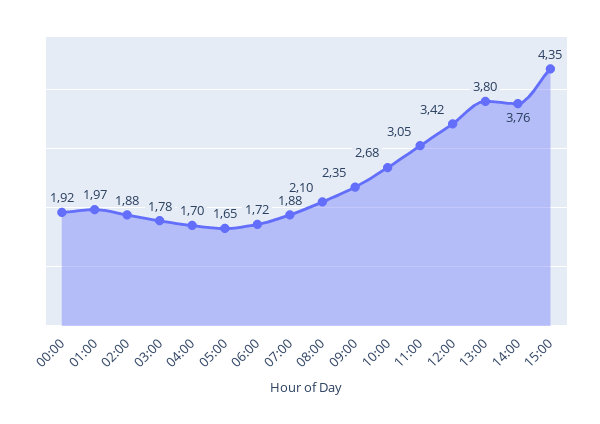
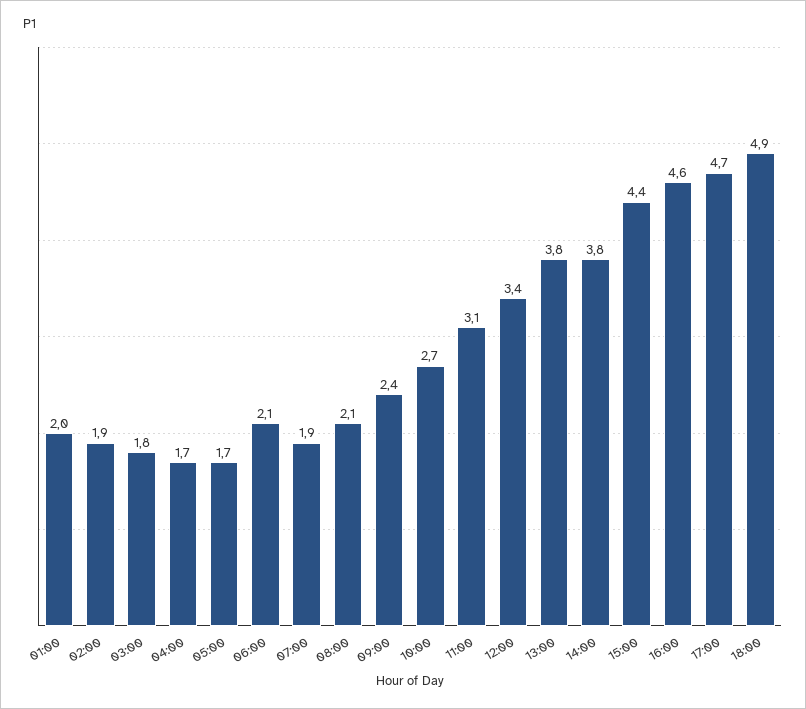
00:00: 1.92 -> none
06:00: 1.72 -> 2.1
16:00: none -> 4.6
17:00: none -> 4.7
18:00: none -> 4.9

